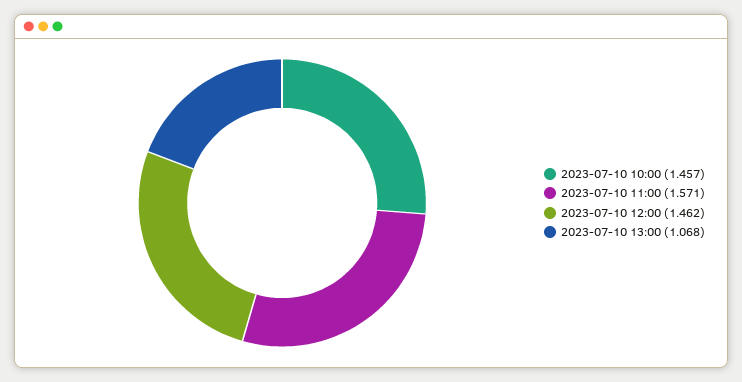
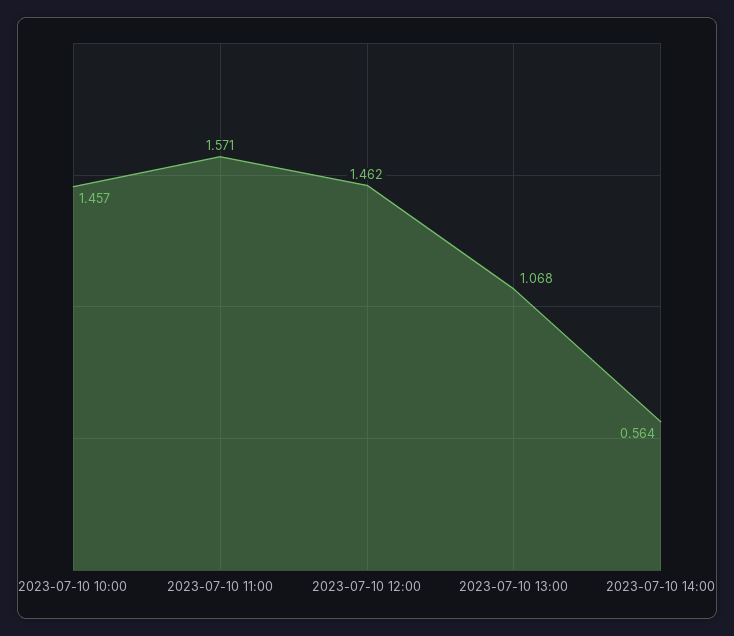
2023-07-10 14:00: none -> 0.564

